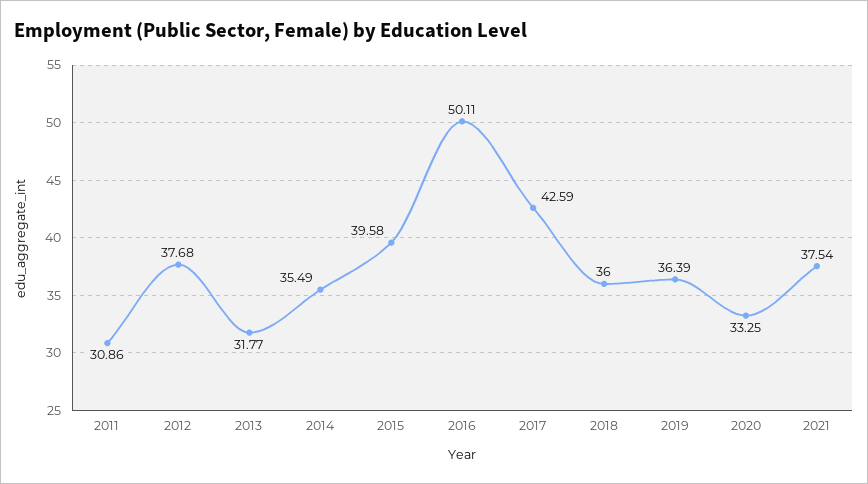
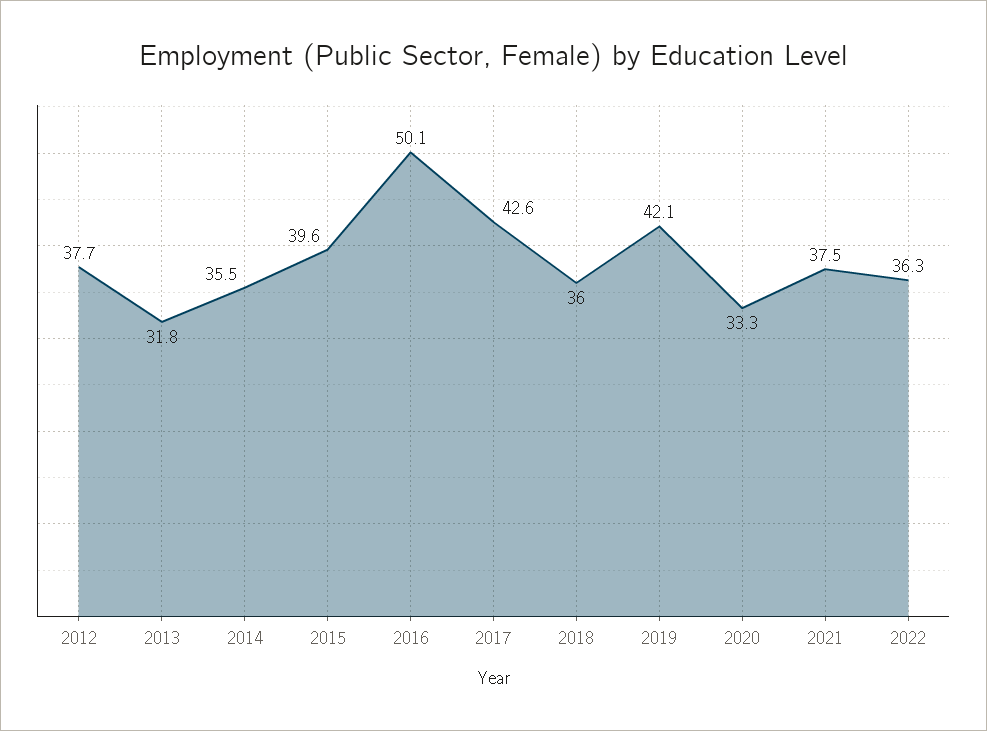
2011: 30.86 -> none
2019: 36.39 -> 42.1
2022: none -> 36.3

